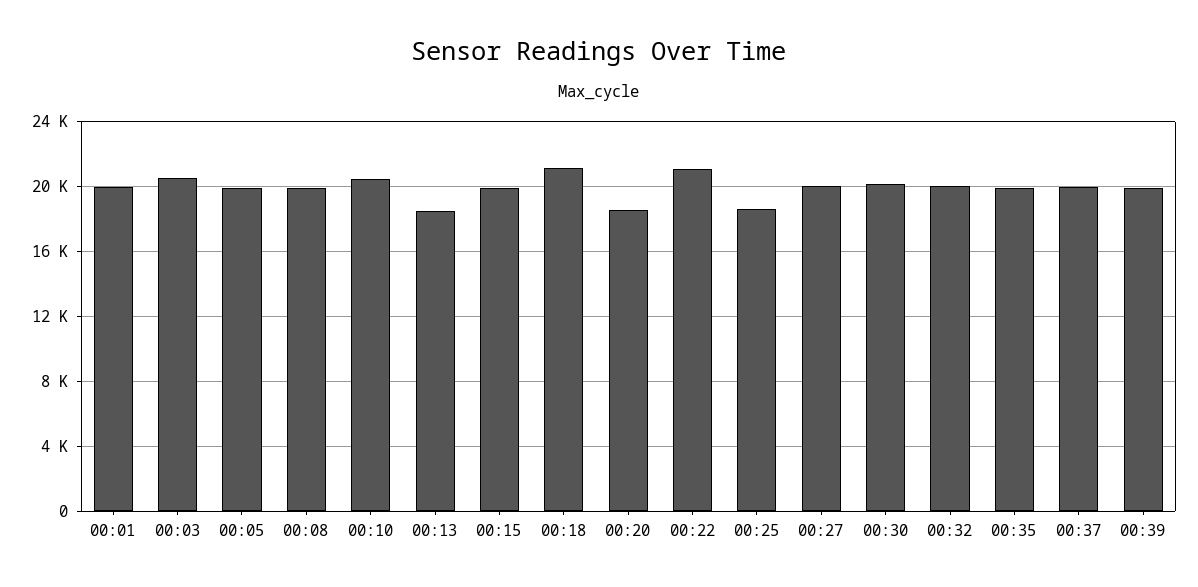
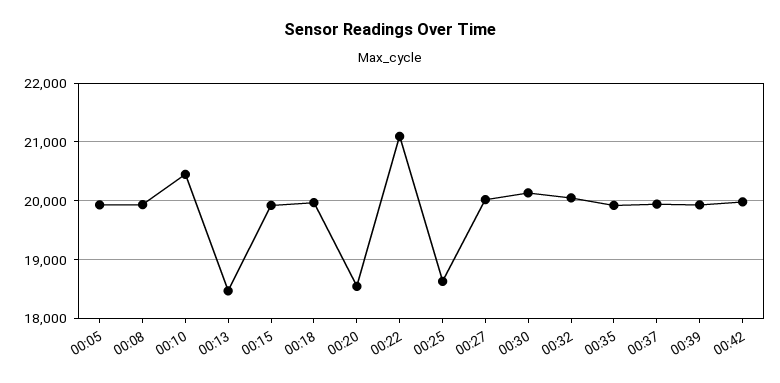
00:01: 20000 -> none
00:03: 20500 -> none
00:18: 21000 -> 20000
00:42: none -> 20000

